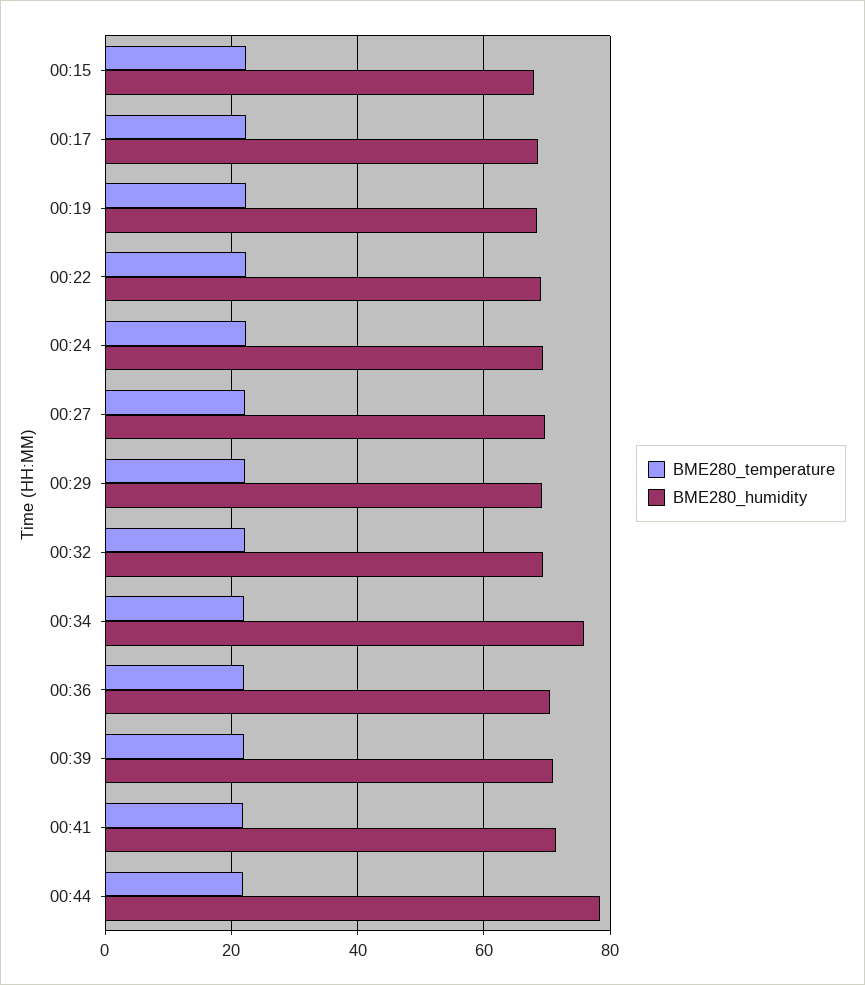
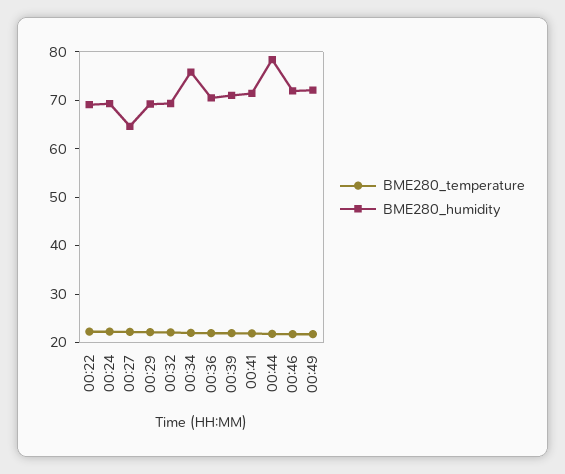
BME280_temperature, 00:15: 22 -> none
BME280_humidity, 00:15: 68 -> none
BME280_temperature, 00:17: 22 -> none
BME280_humidity, 00:17: 68 -> none
BME280_temperature, 00:19: 22 -> none
BME280_humidity, 00:19: 68 -> none
BME280_humidity, 00:27: 70 -> 64
BME280_temperature, 00:46: none -> 22
BME280_humidity, 00:46: none -> 72
BME280_temperature, 00:49: none -> 22
BME280_humidity, 00:49: none -> 72

